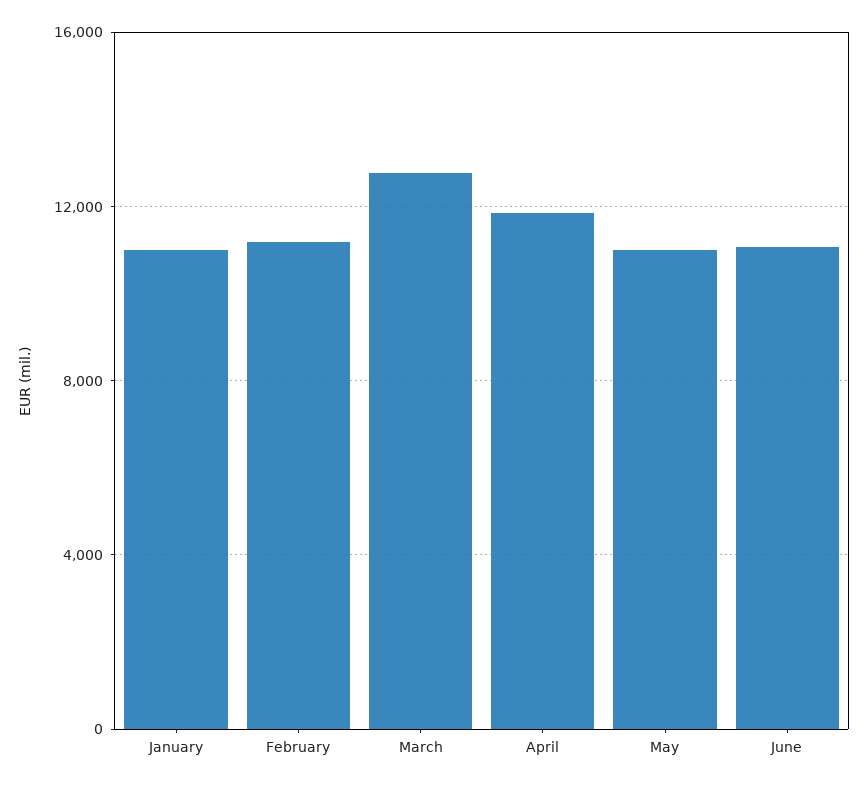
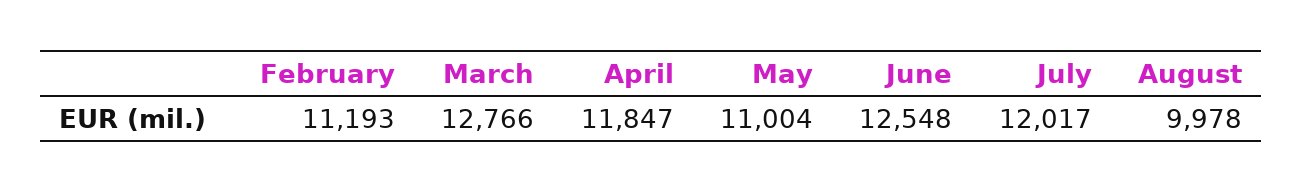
January: 11000 -> none
June: 11000 -> 12548
July: none -> 12017
August: none -> 9978

